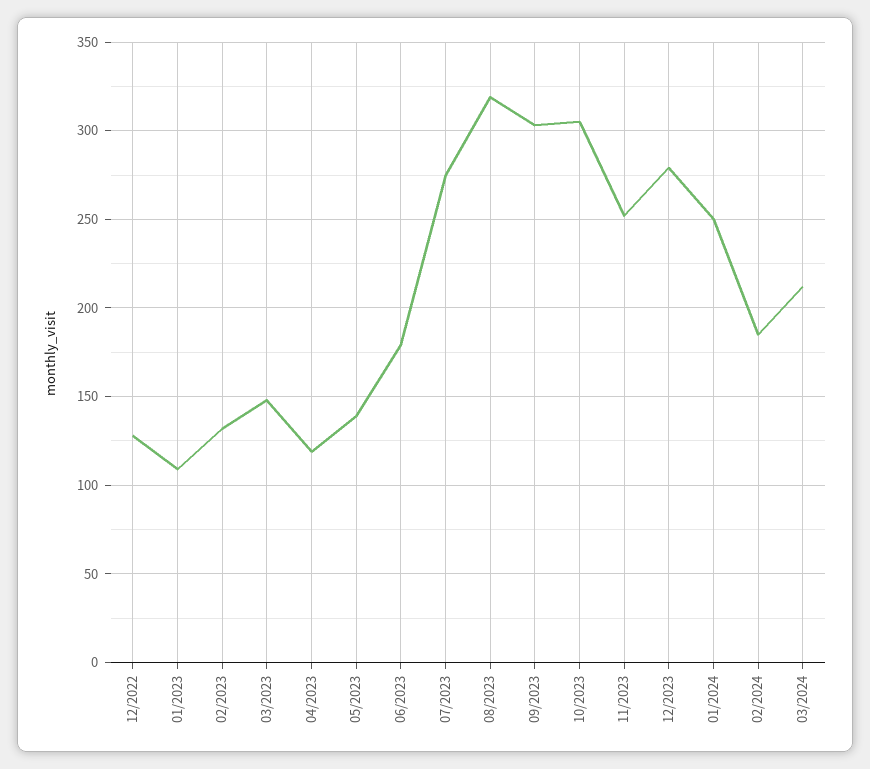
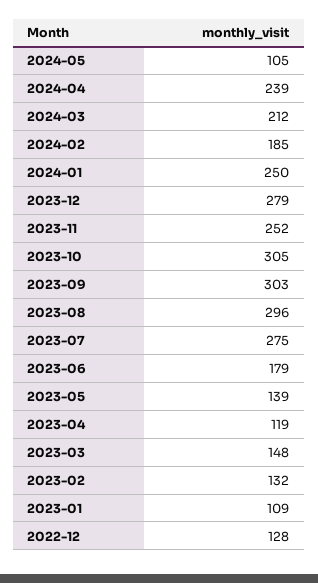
08/2023: 320 -> 296
2024-05: none -> 105
2024-04: none -> 239

